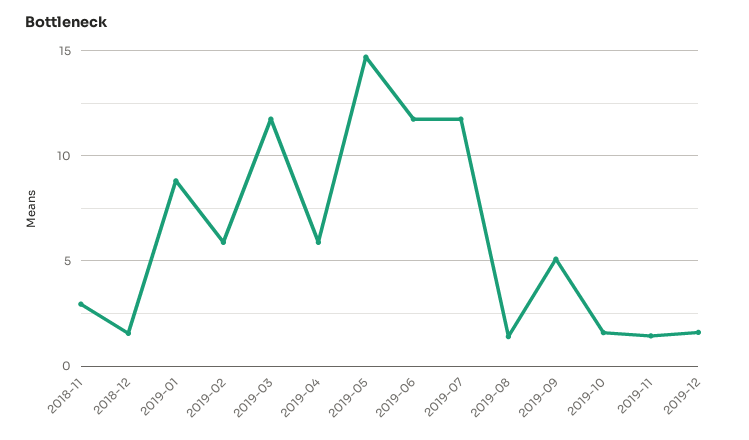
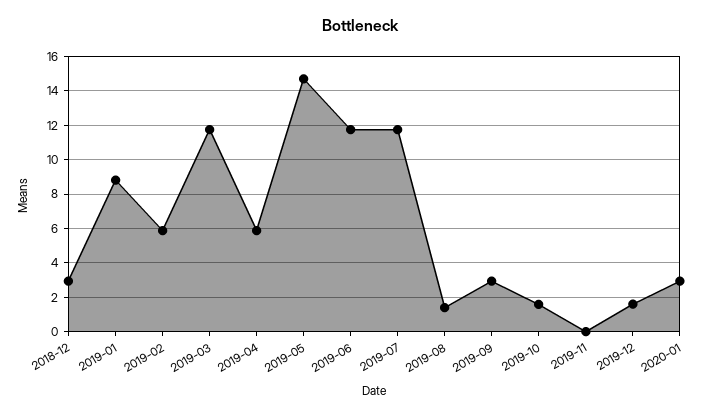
2018-11: 3 -> none
2018-12: 1.5 -> 3
2019-09: 5 -> 3
2019-11: 1.5 -> 0
2020-01: none -> 3

